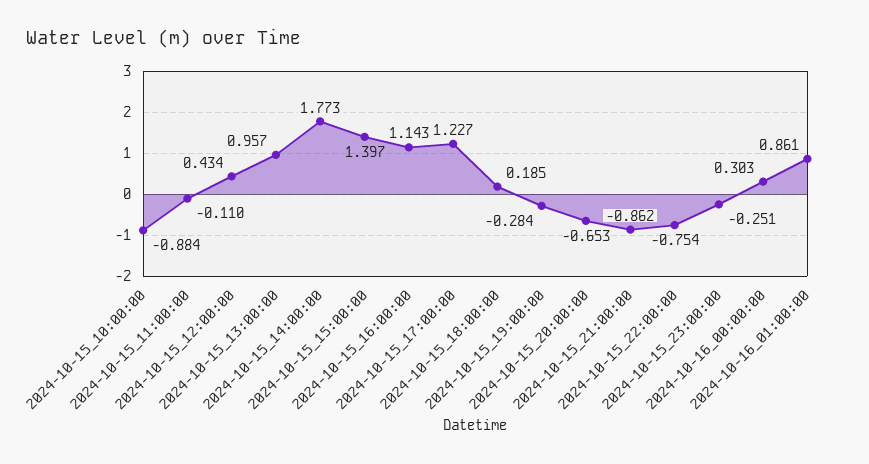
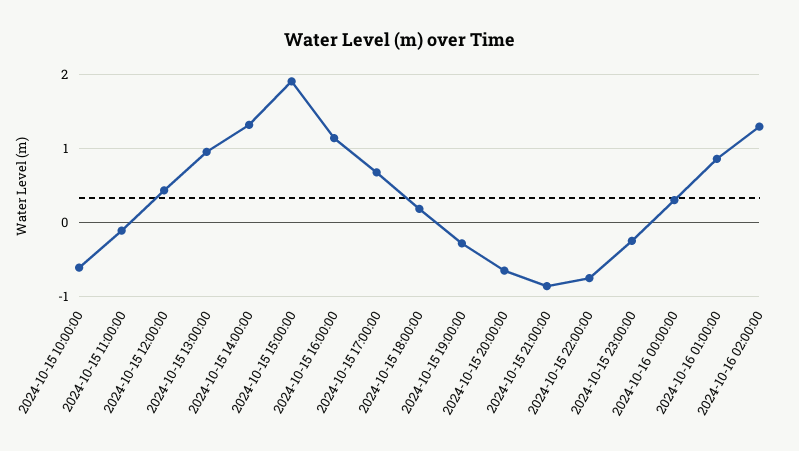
2024-10-15_10:00:00: -0.884 -> -0.6
2024-10-15_14:00:00: 1.773 -> 1.3
2024-10-15_15:00:00: 1.397 -> 1.9
2024-10-15_17:00:00: 1.227 -> 0.7
2024-10-16 02:00:00: none -> 1.3

